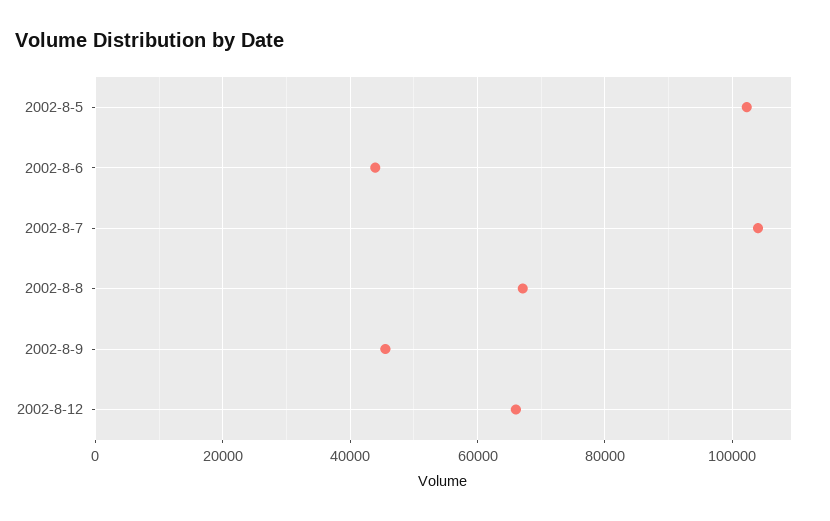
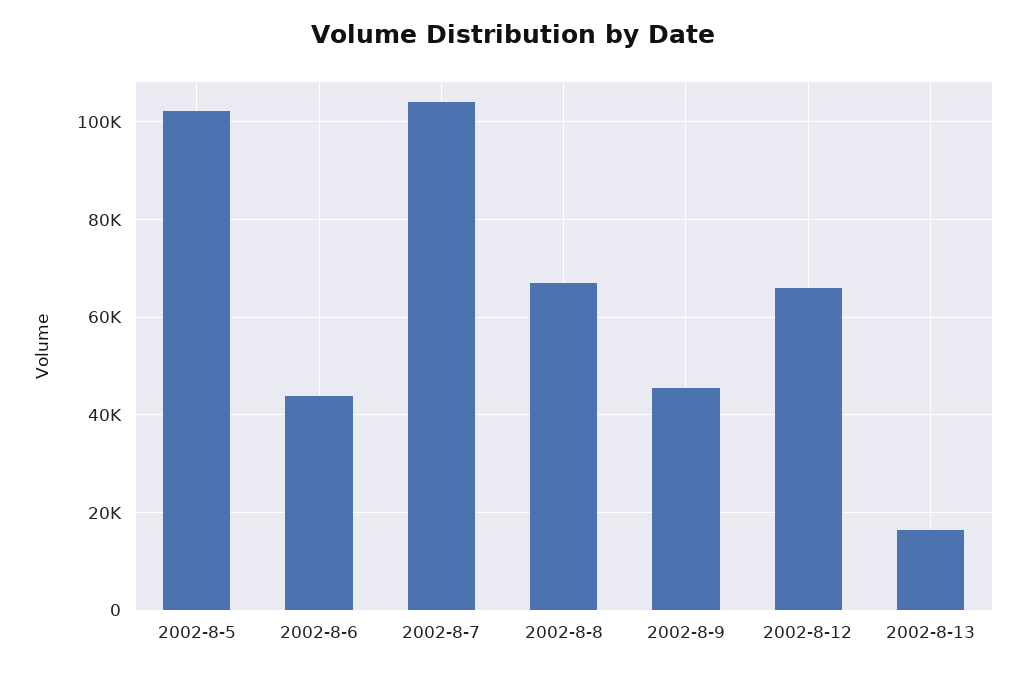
2002-8-13: none -> 16000

